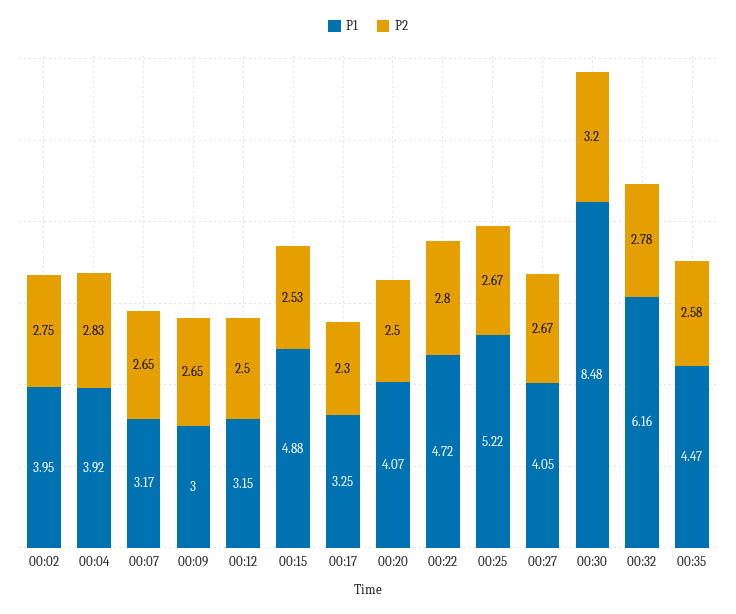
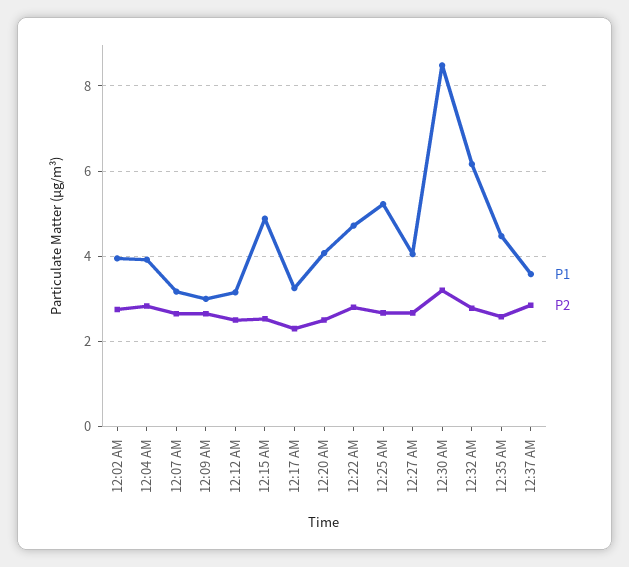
P1, 12:37 AM: none -> 3.6
P2, 12:37 AM: none -> 2.8

